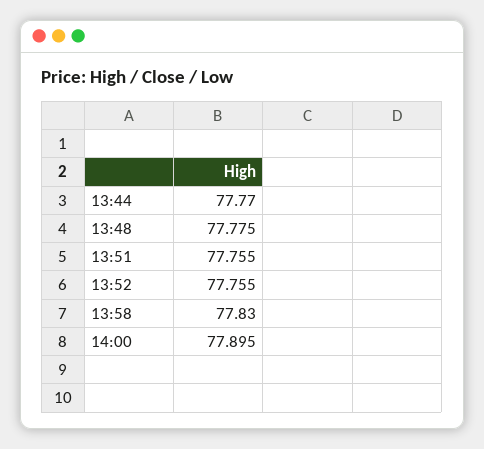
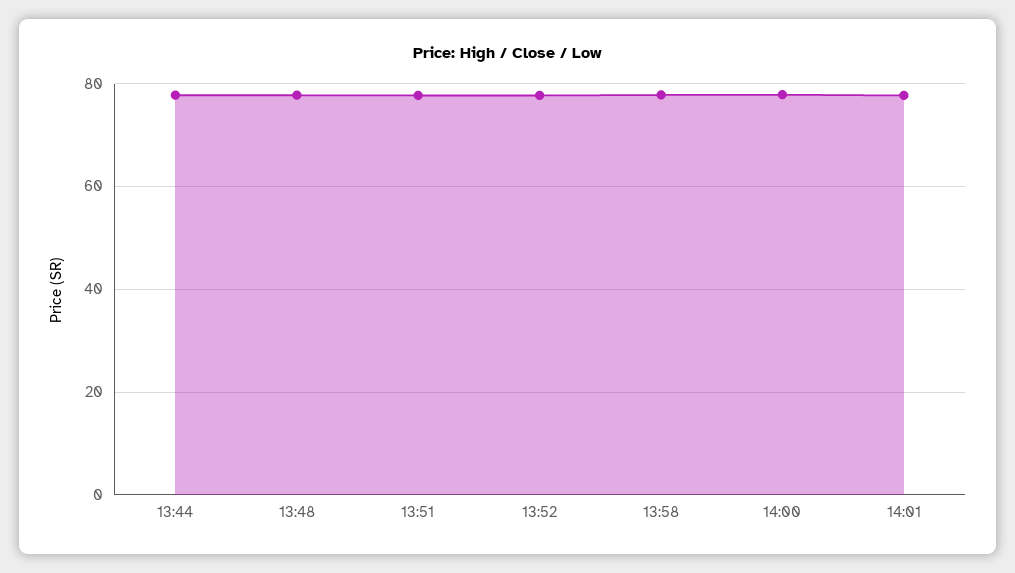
14:01: none -> 78

